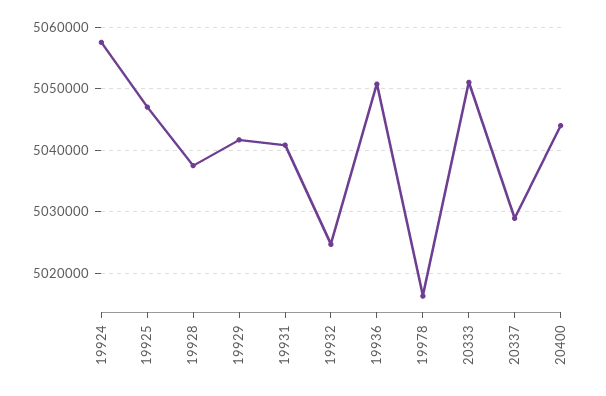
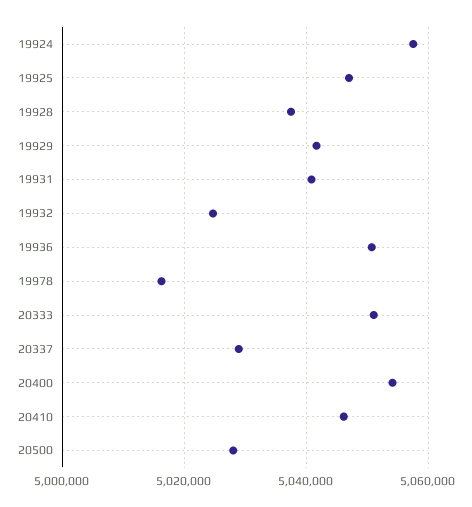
20400: 5044000 -> 5054000
20410: none -> 5046000
20500: none -> 5028000

